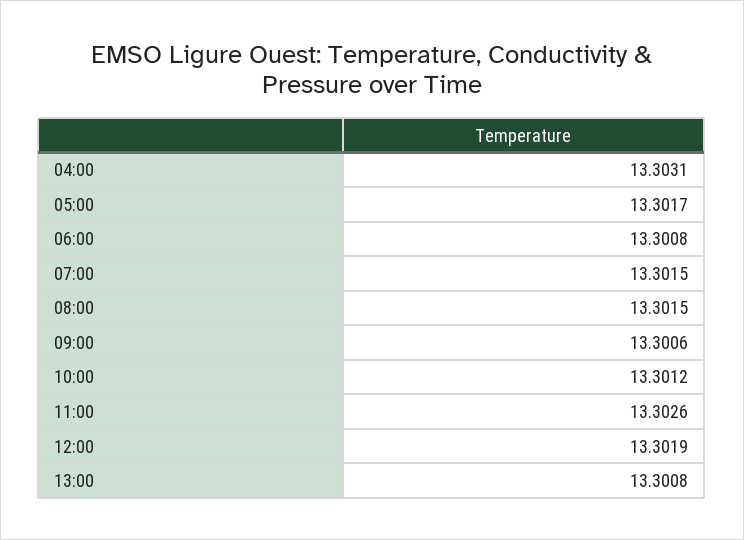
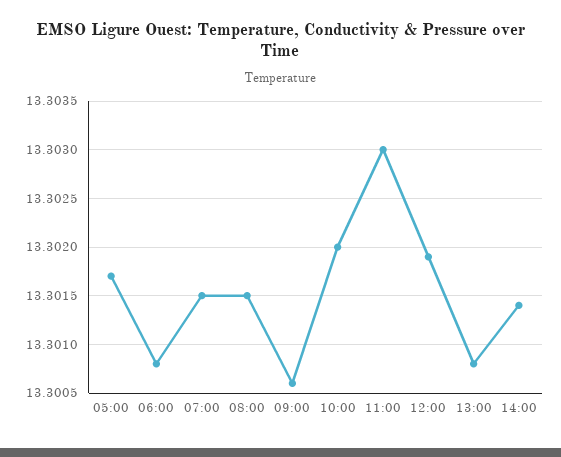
04:00: 13.3031 -> none
10:00: 13.3012 -> 13.302
11:00: 13.3026 -> 13.303
14:00: none -> 13.3014

